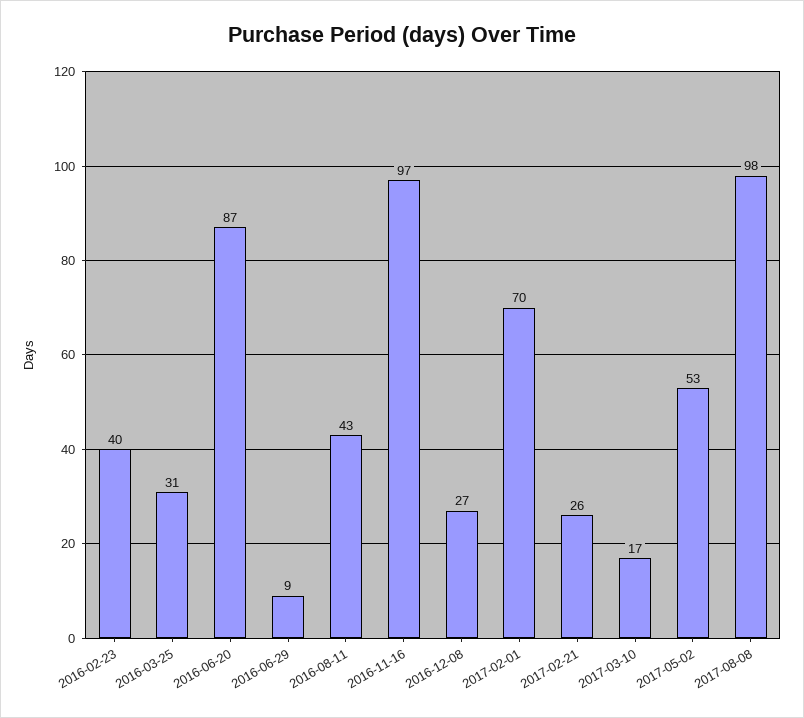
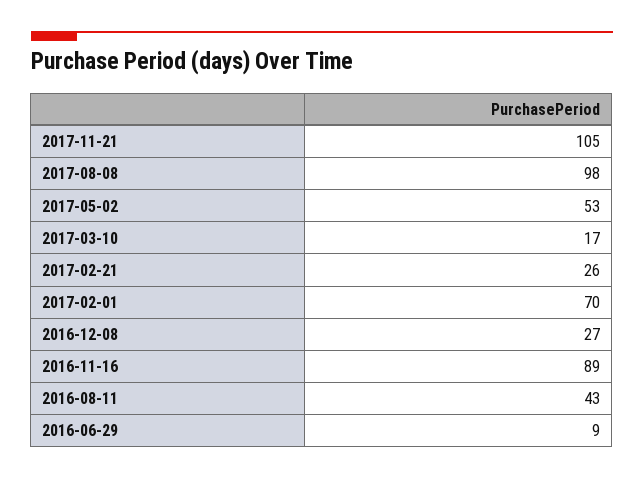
2016-02-23: 40 -> none
2016-03-25: 31 -> none
2016-06-20: 87 -> none
2016-11-16: 97 -> 89
2017-11-21: none -> 105

